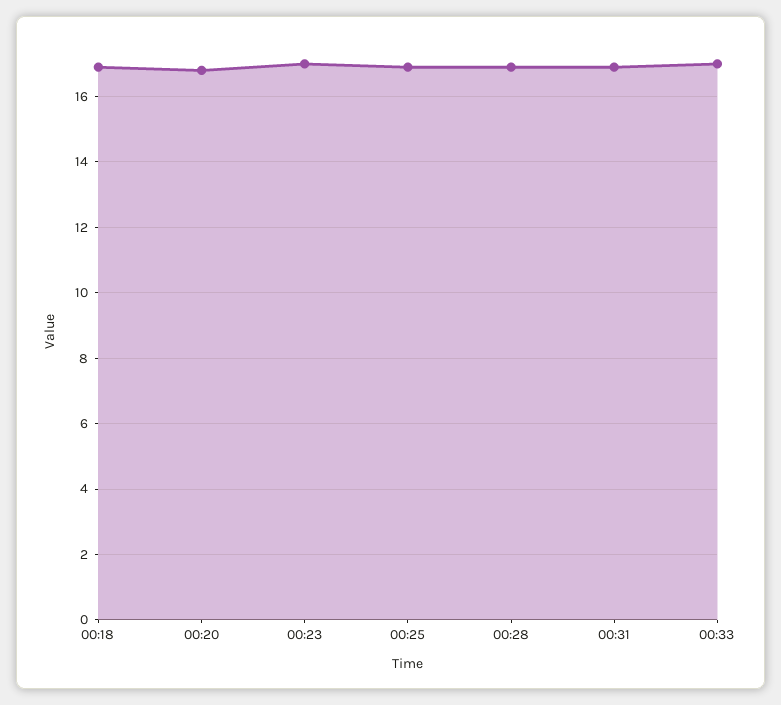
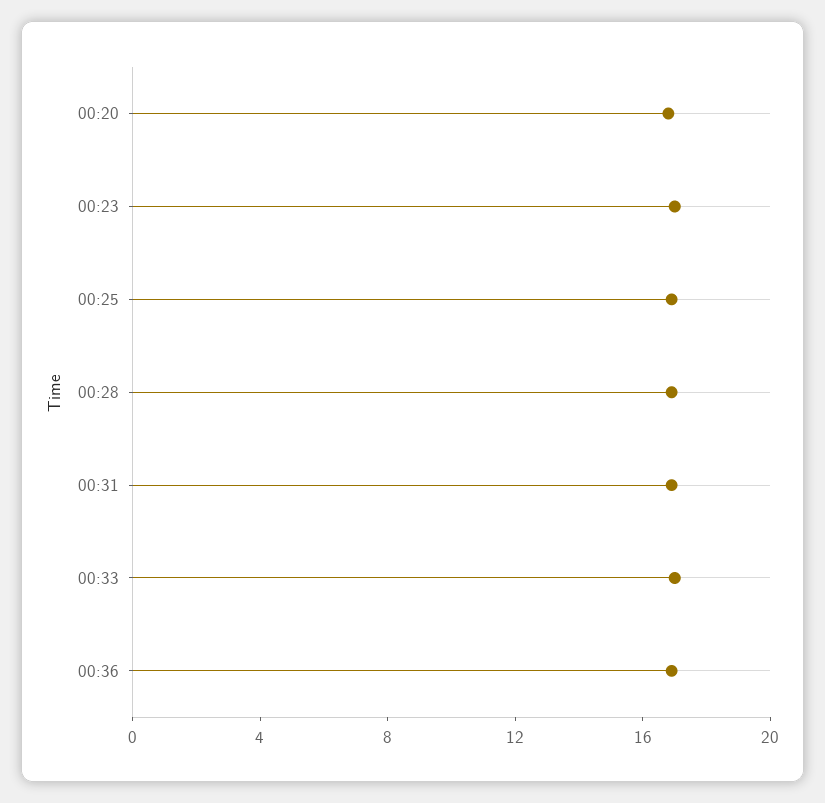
00:18: 17 -> none
00:36: none -> 17

